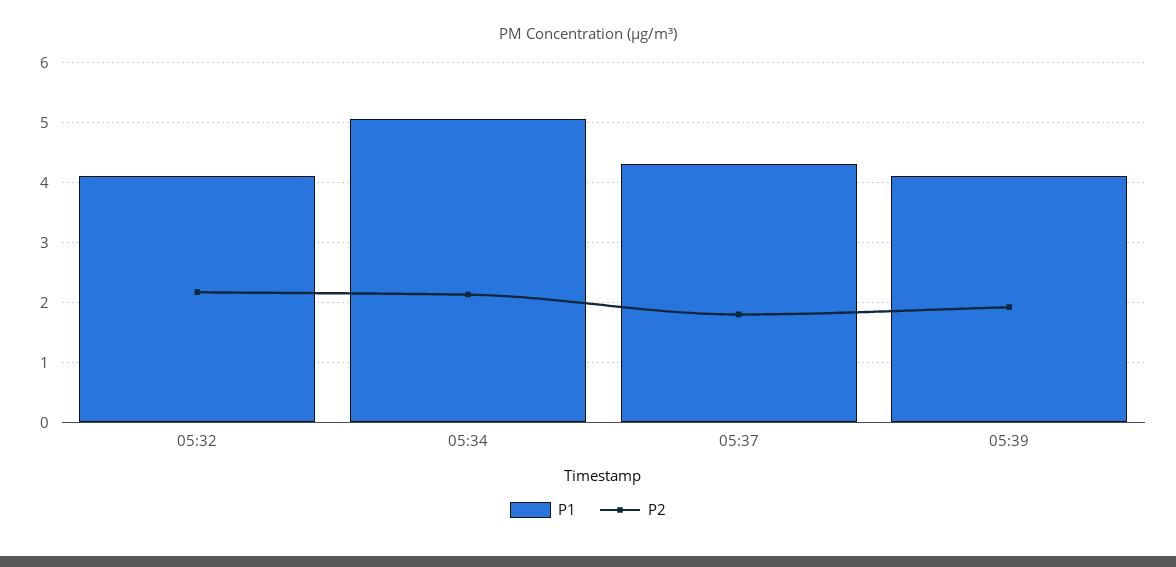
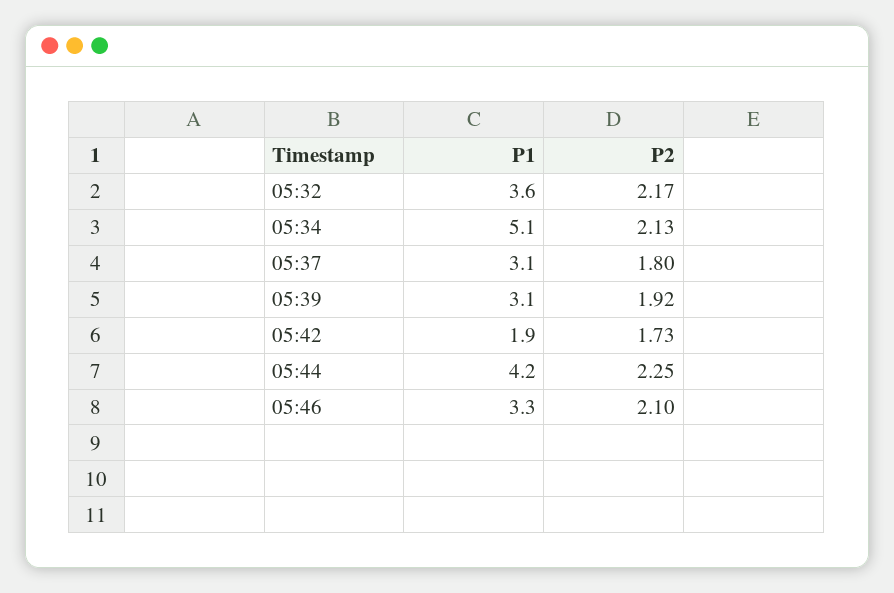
P1, 05:32: 4.1 -> 3.6
P1, 05:37: 4.3 -> 3.1
P1, 05:39: 4.1 -> 3.1
P1, 05:42: none -> 1.9
P2, 05:42: none -> 1.73
P1, 05:44: none -> 4.2
P2, 05:44: none -> 2.25
P1, 05:46: none -> 3.3
P2, 05:46: none -> 2.1

